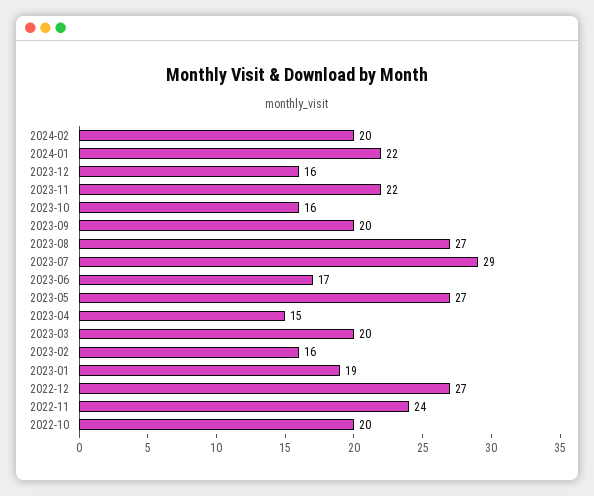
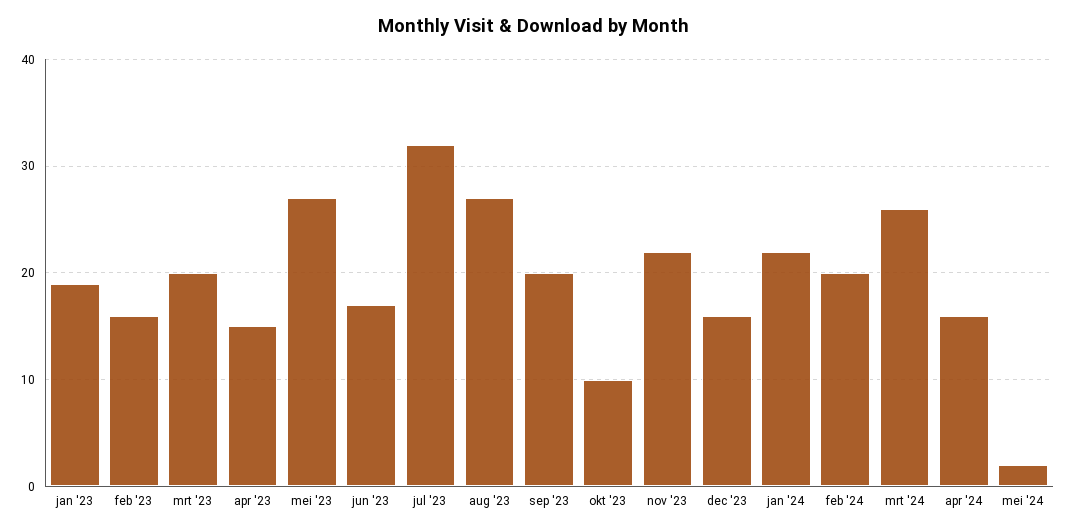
2023-10: 16 -> 10
2023-07: 29 -> 32
2022-12: 27 -> none
2022-11: 24 -> none
2022-10: 20 -> none
mrt '24: none -> 26
apr '24: none -> 16
mei '24: none -> 2

